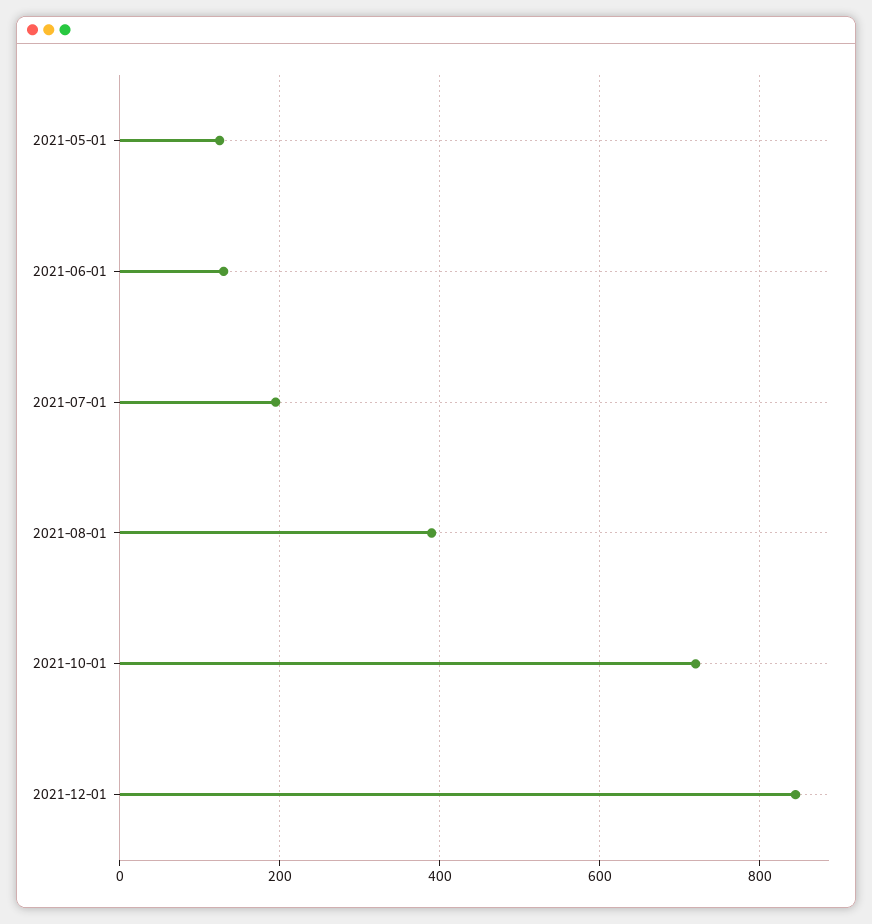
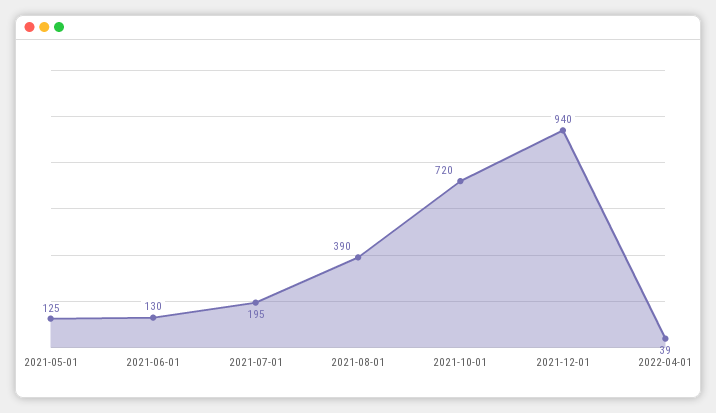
2021-12-01: 840 -> 940
2022-04-01: none -> 39

